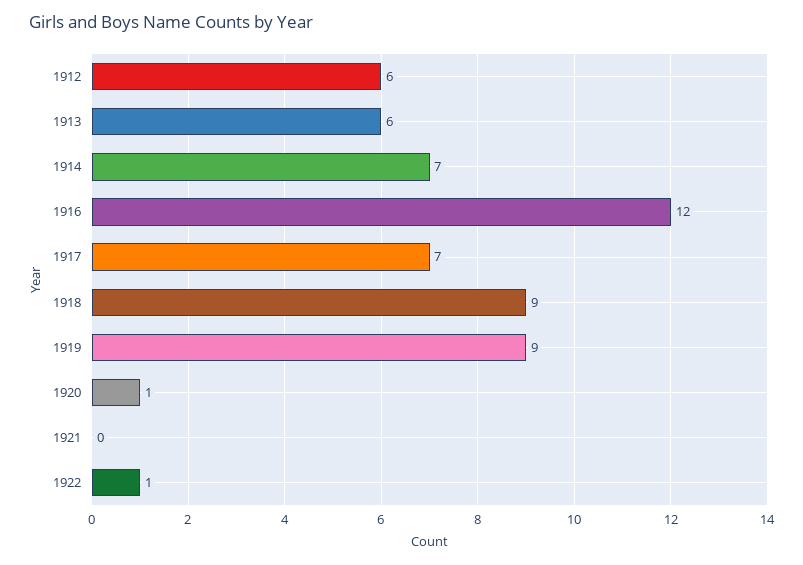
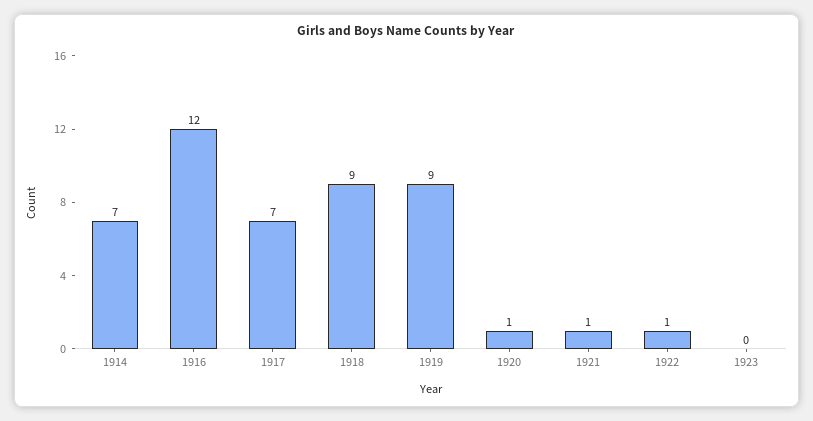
1912: 6 -> none
1913: 6 -> none
1921: 0 -> 1
1923: none -> 0

